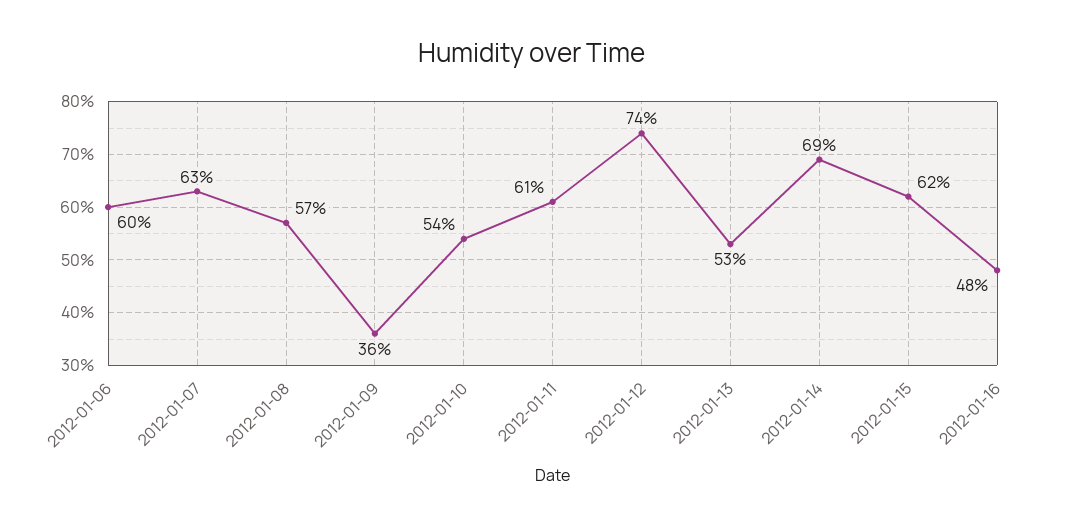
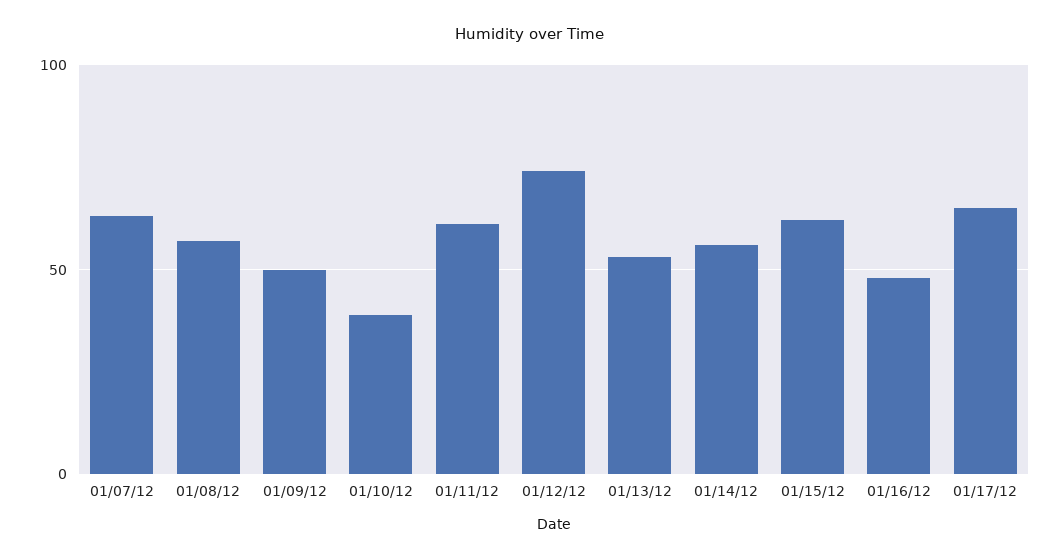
2012-01-06: 60 -> none
2012-01-09: 36 -> 50
2012-01-10: 54 -> 40
2012-01-14: 69 -> 55
01/17/12: none -> 65

